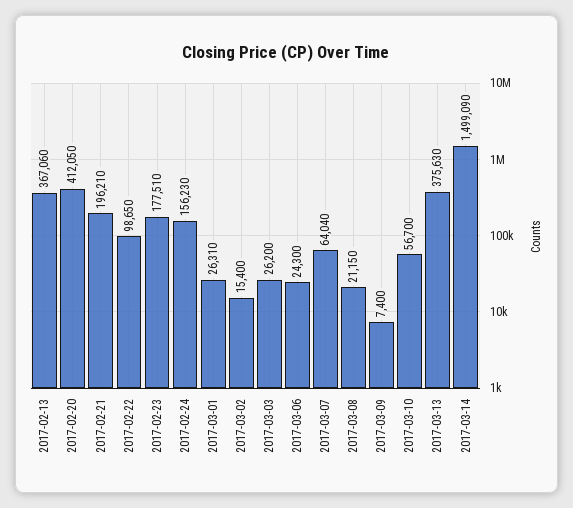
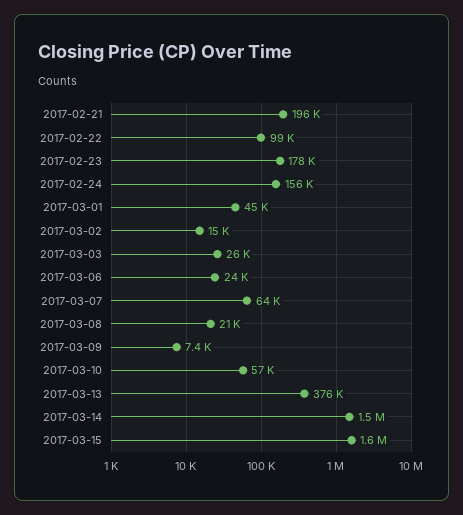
2017-02-13: 367060 -> none
2017-02-20: 412050 -> none
2017-03-01: 26310 -> 45000
2017-03-15: none -> 1600000

